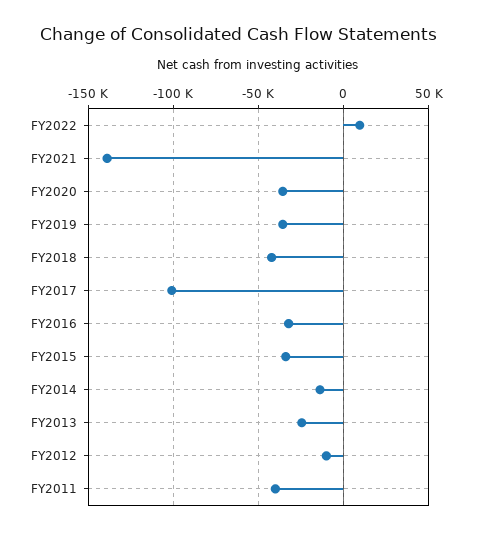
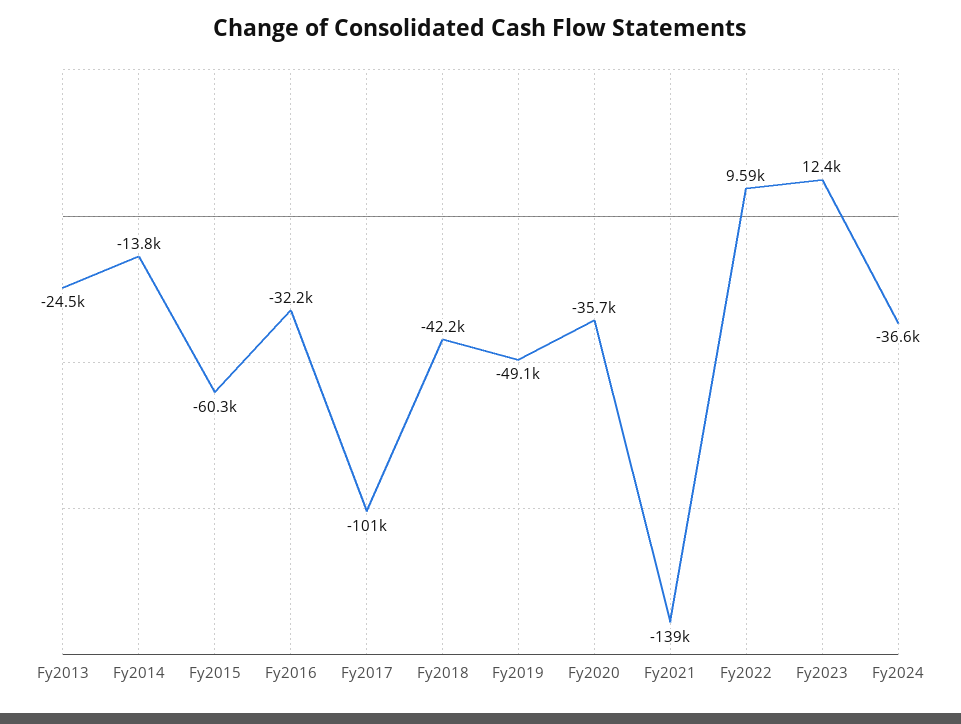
FY2019: -35000 -> -49100
FY2015: -35000 -> -60300
FY2012: -10000 -> none
FY2011: -40000 -> none
Fy2023: none -> 12400
Fy2024: none -> -36600

